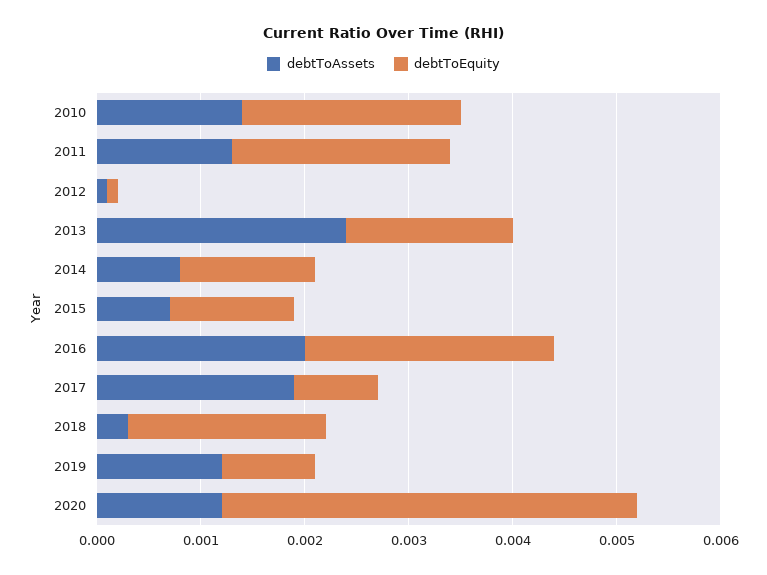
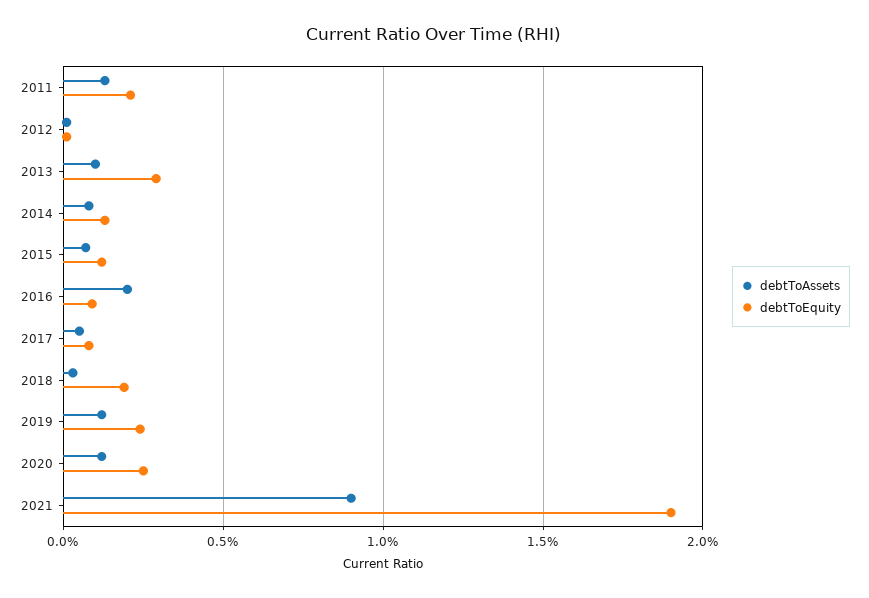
debtToAssets, 2010: 0.0014 -> none
debtToEquity, 2010: 0.0021 -> none
debtToAssets, 2013: 0.0024 -> 0.001
debtToEquity, 2013: 0.0016 -> 0.003
debtToEquity, 2016: 0.0024 -> 0.001
debtToAssets, 2017: 0.0019 -> 0.0005
debtToEquity, 2019: 0.0009 -> 0.0025
debtToEquity, 2020: 0.004 -> 0.0025
debtToAssets, 2021: none -> 0.009
debtToEquity, 2021: none -> 0.019

